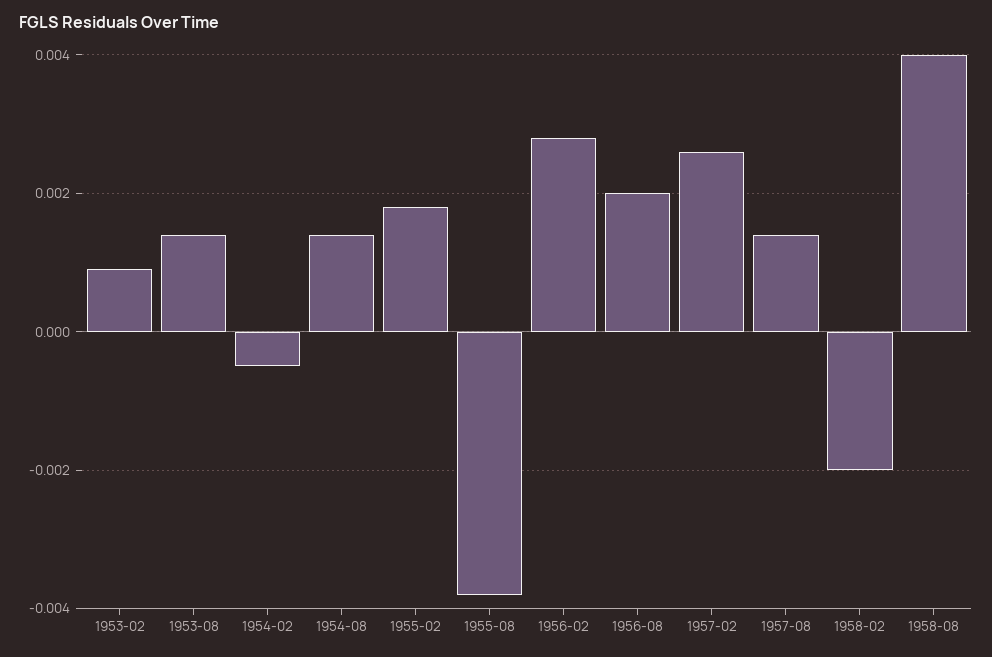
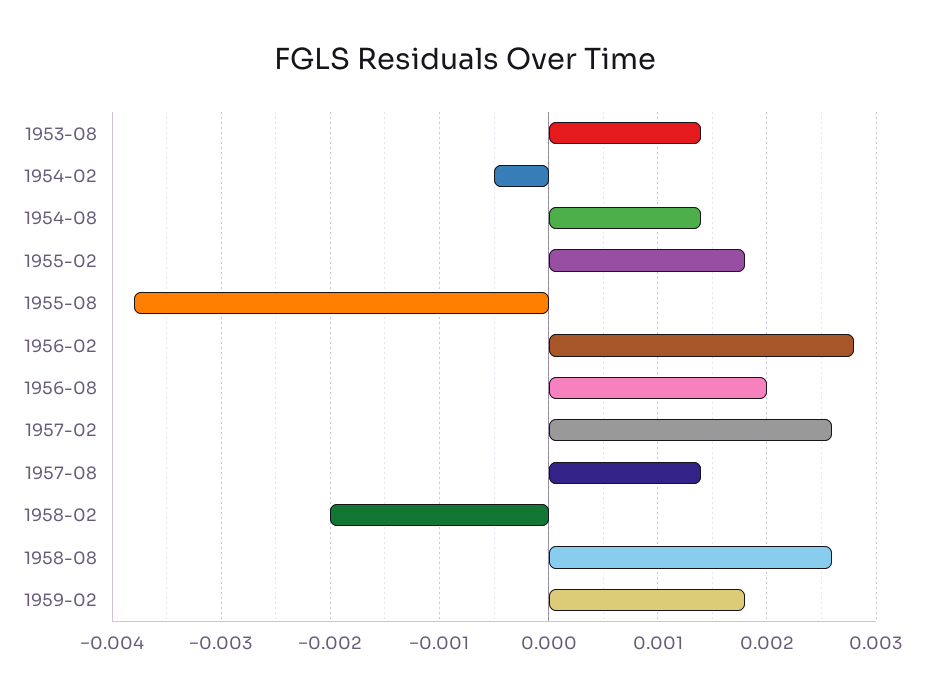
1953-02: 0.001 -> none
1958-08: 0.004 -> 0.0026
1959-02: none -> 0.0018

